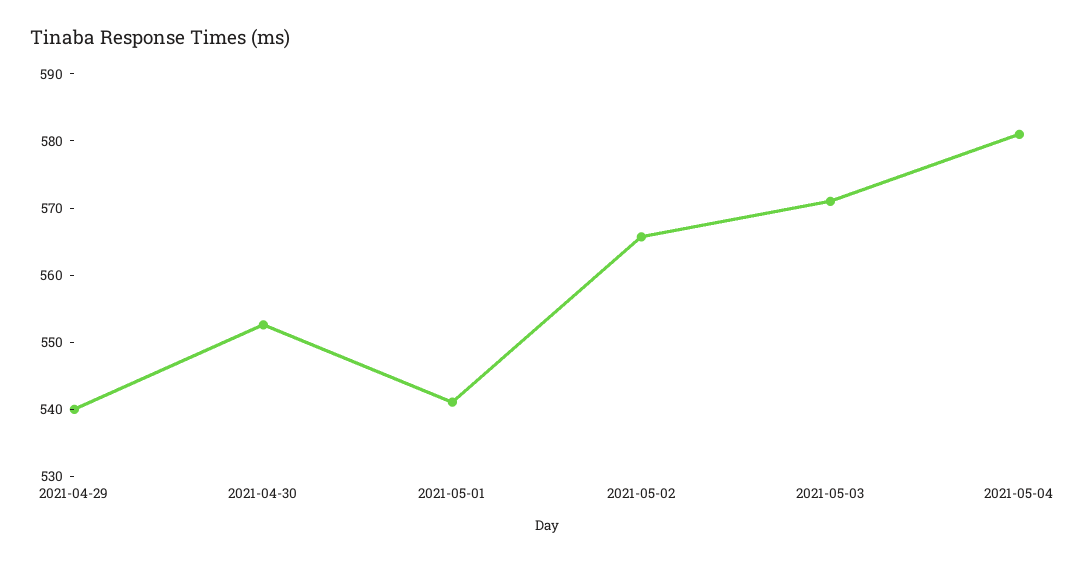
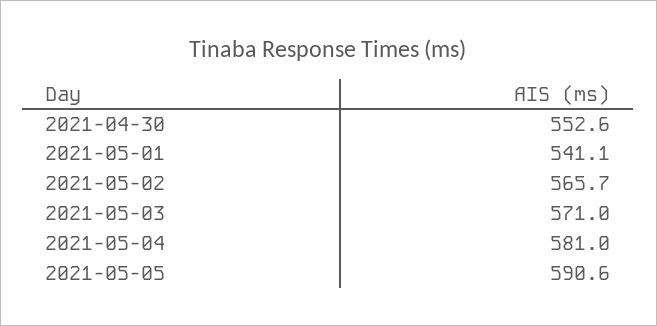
2021-04-29: 540 -> none
2021-05-05: none -> 590.6

